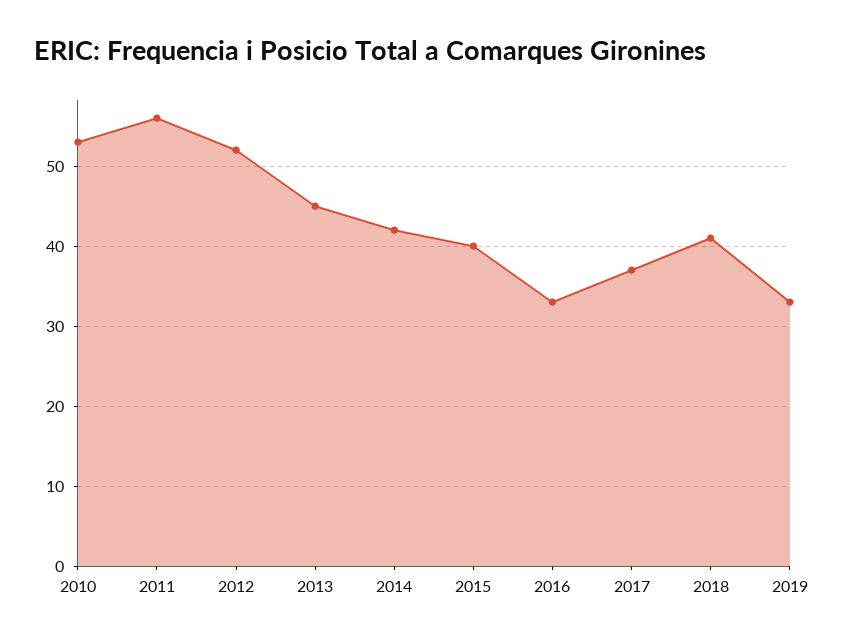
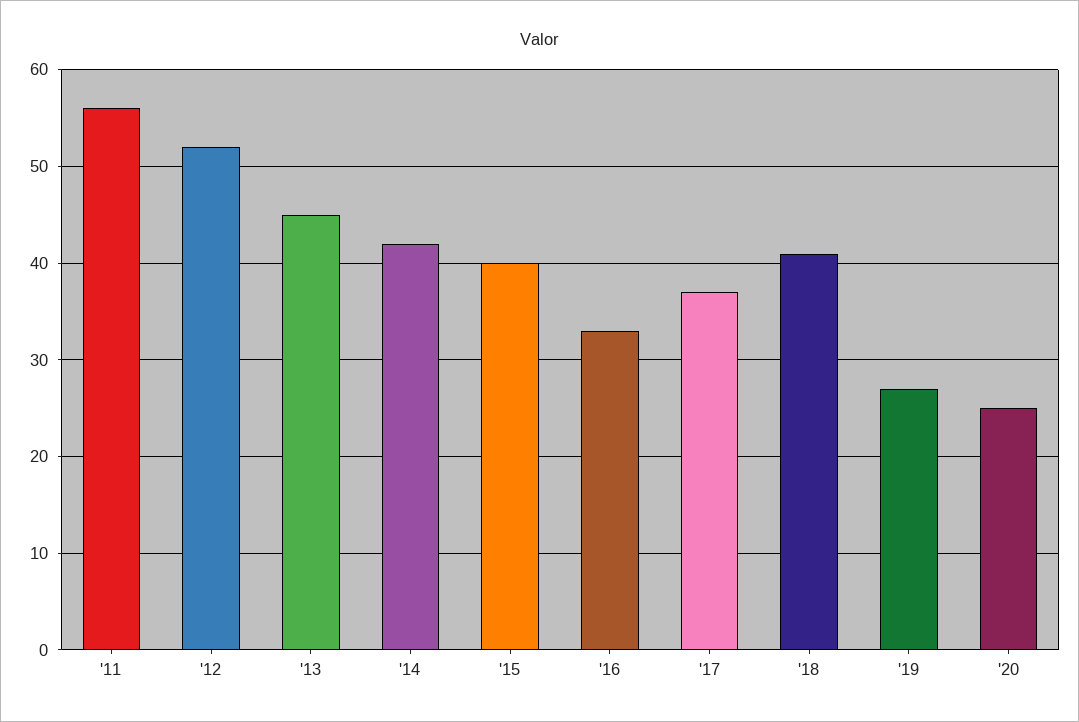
2010: 53 -> none
2019: 33 -> 27
'20: none -> 25

